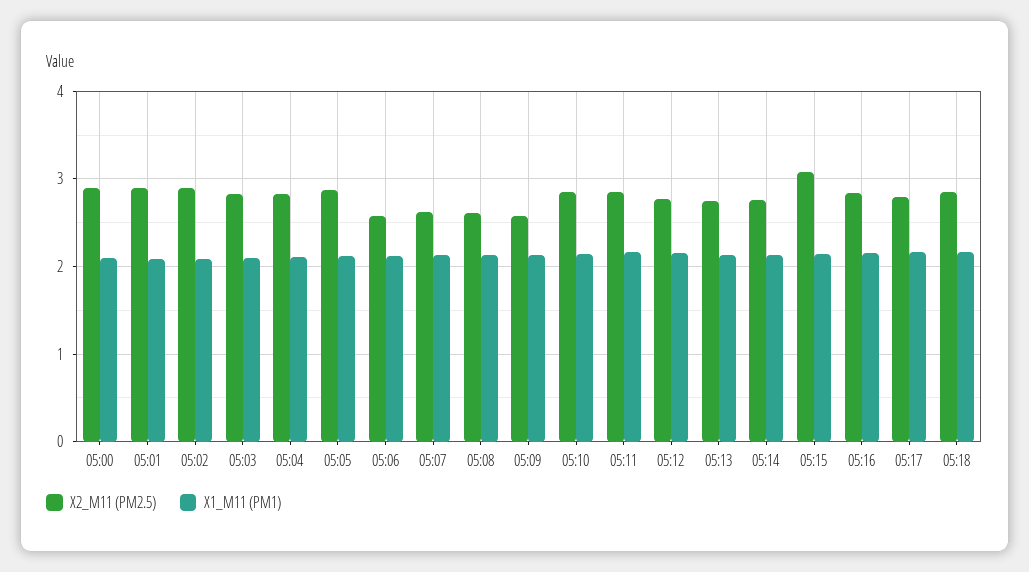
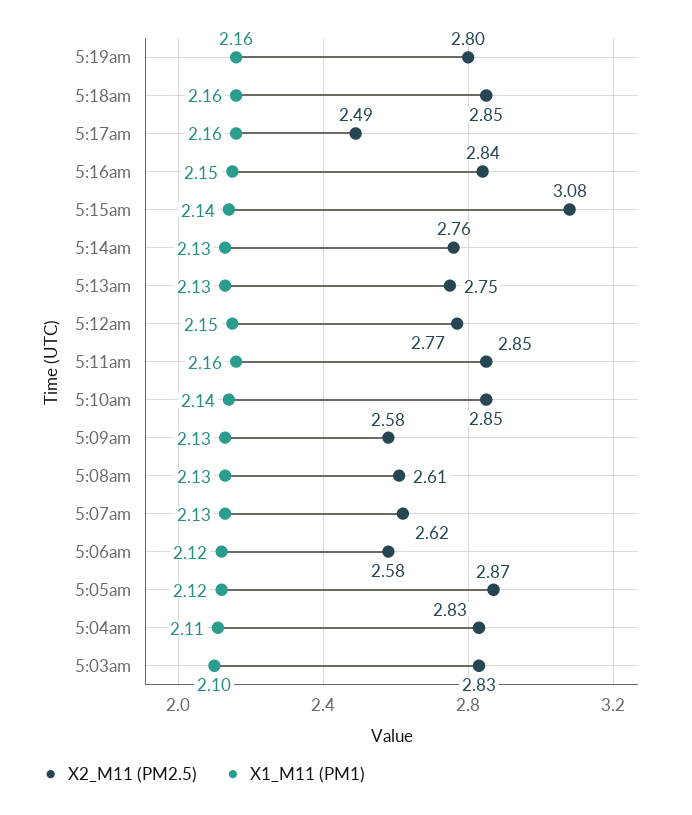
X2_M11 (PM2.5), 05:00: 2.9 -> none
X1_M11 (PM1), 05:00: 2.1 -> none
X2_M11 (PM2.5), 05:01: 2.9 -> none
X1_M11 (PM1), 05:01: 2.1 -> none
X2_M11 (PM2.5), 05:02: 2.9 -> none
X1_M11 (PM1), 05:02: 2.1 -> none
X2_M11 (PM2.5), 05:17: 2.8 -> 2.49
X2_M11 (PM2.5), 5:19am: none -> 2.8
X1_M11 (PM1), 5:19am: none -> 2.16

